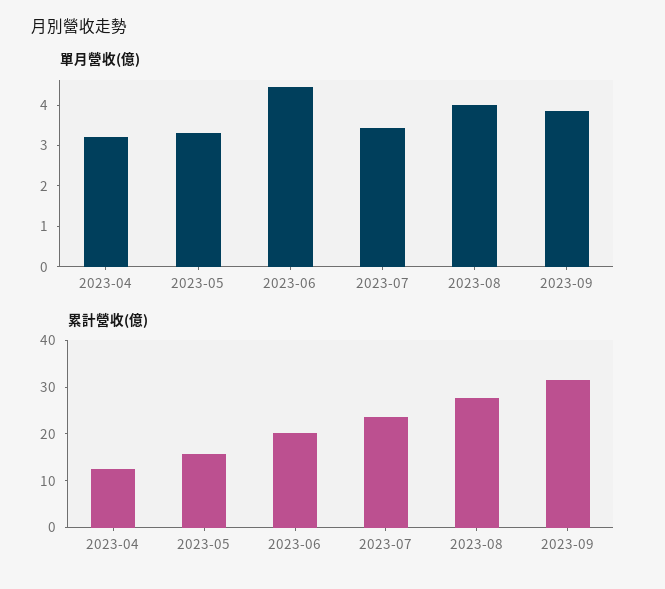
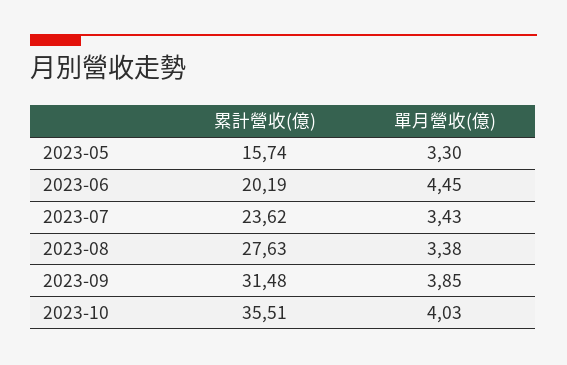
單月營收(億), 2023-04: 3.2 -> none
單月營收(億), 2023-08: 4 -> 3.38
累計營收(億), 2023-04: 12 -> none
累計營收(億), 2023-10: none -> 35.51
單月營收(億), 2023-10: none -> 4.03

